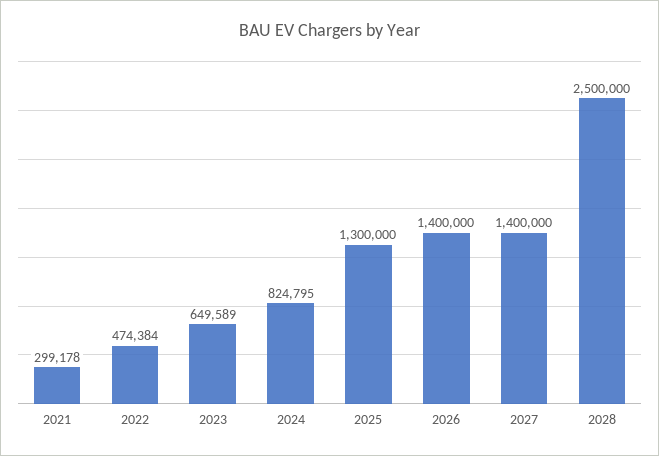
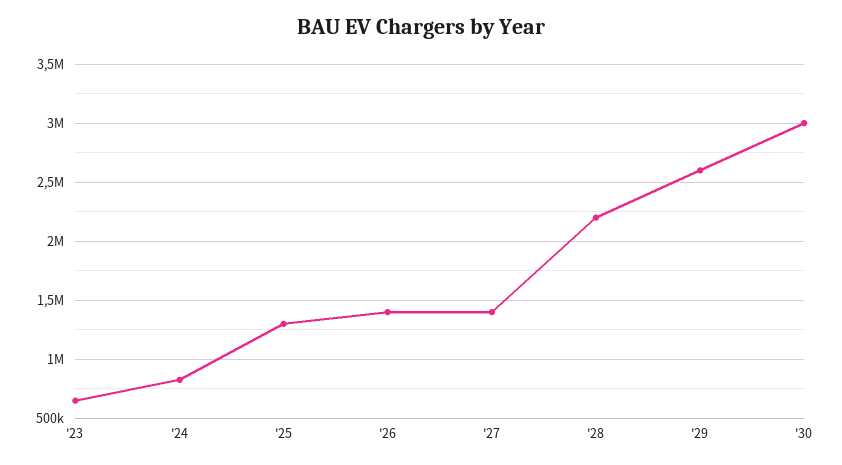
2021: 299178 -> none
2022: 474384 -> none
2028: 2500000 -> 2200000
'29: none -> 2600000
'30: none -> 3000000

